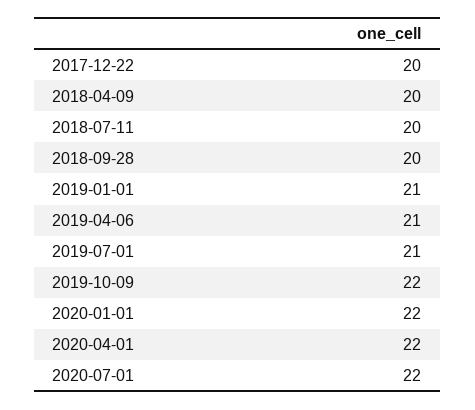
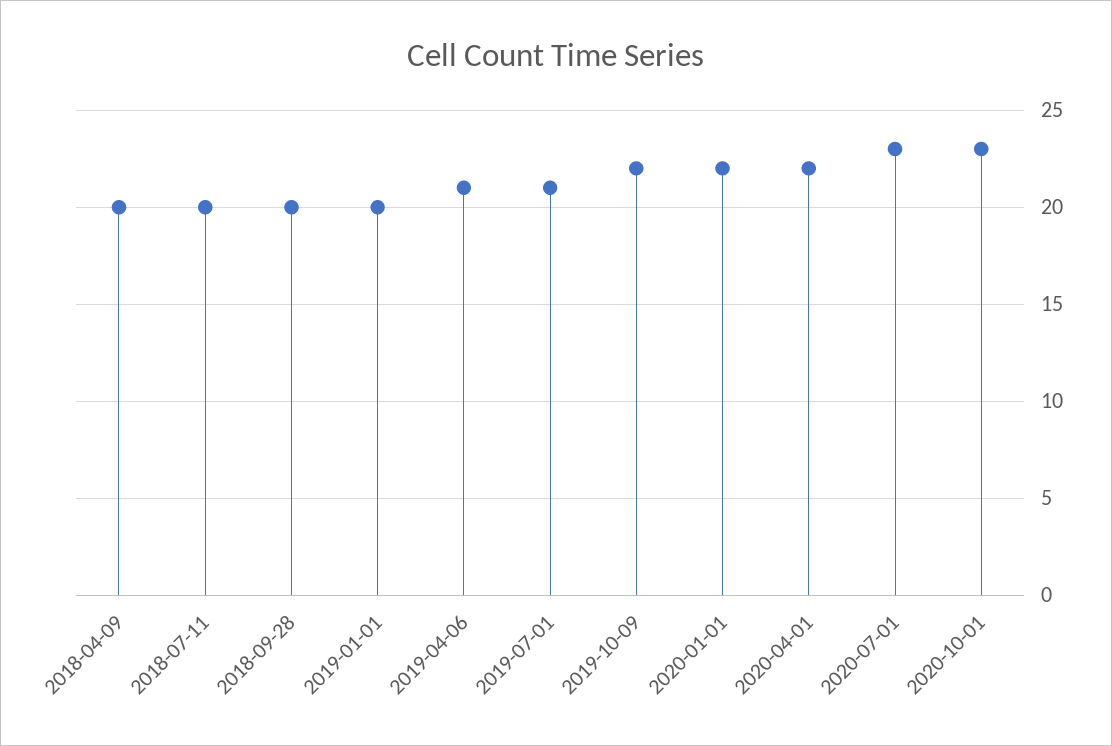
2017-12-22: 20 -> none
2019-01-01: 21 -> 20
2020-07-01: 22 -> 23
2020-10-01: none -> 23

